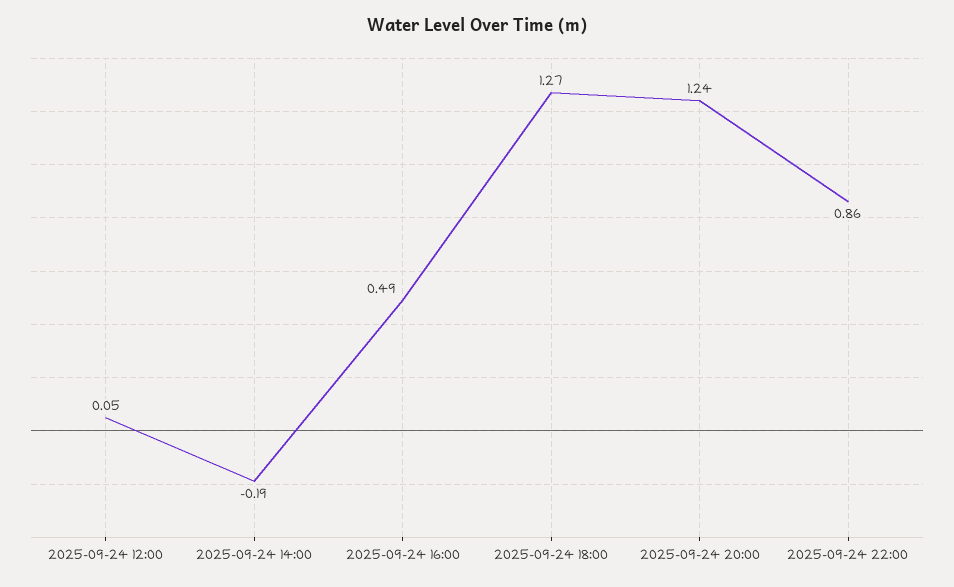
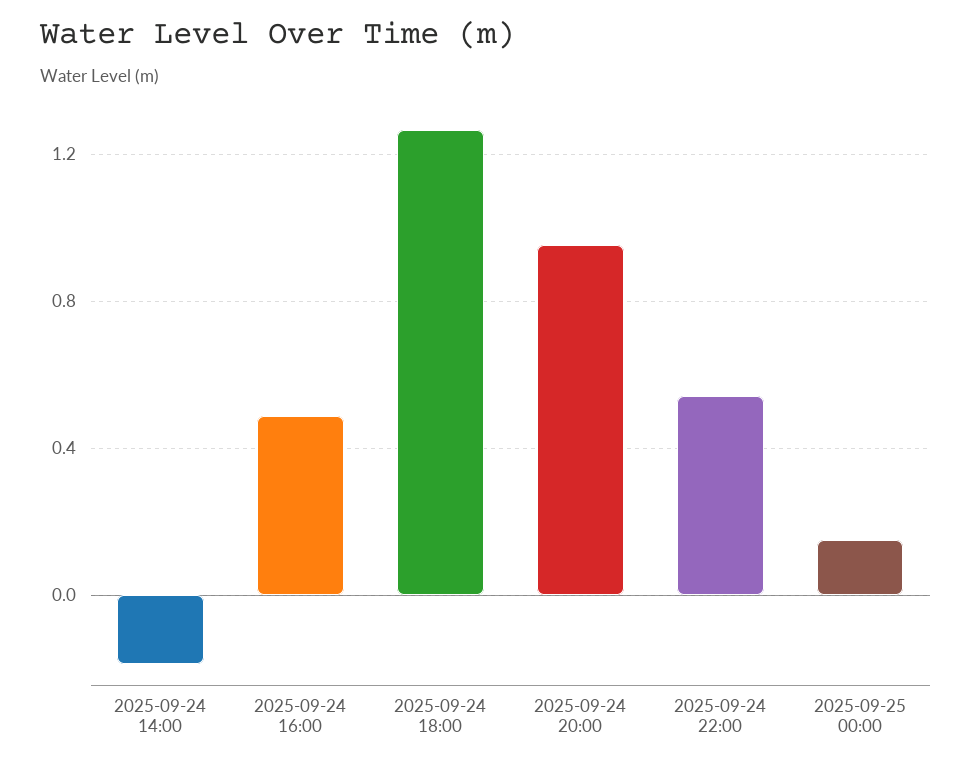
2025-09-24 12:00: 0.05 -> none
2025-09-24 20:00: 1.24 -> 0.95
2025-09-24 22:00: 0.86 -> 0.55
2025-09-25 00:00: none -> 0.15

